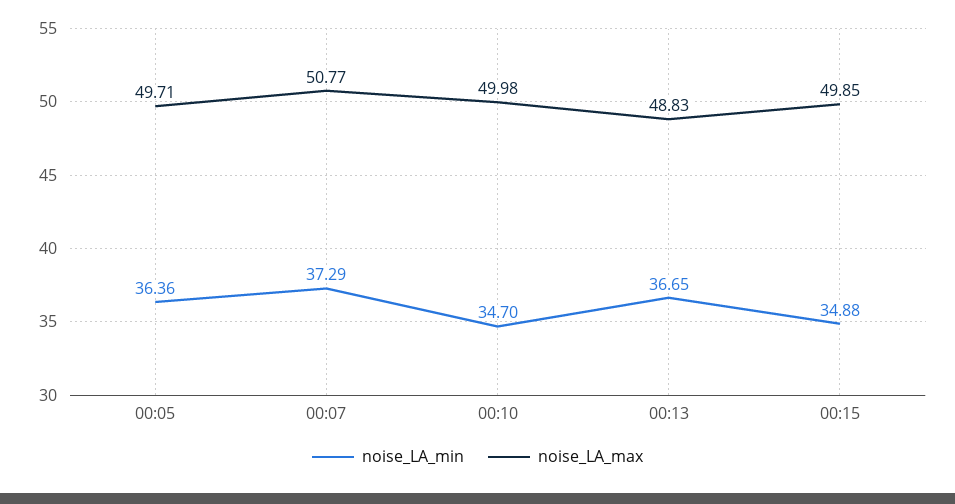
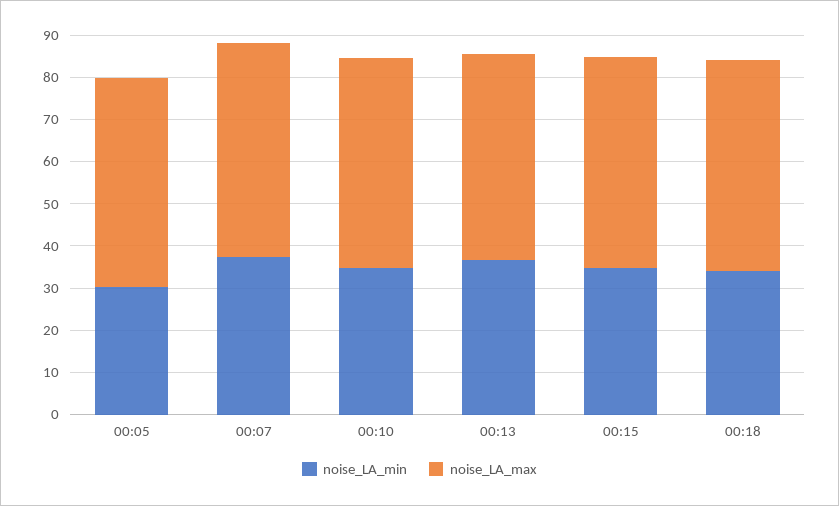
noise_LA_min, 00:05: 36.36 -> 30
noise_LA_min, 00:18: none -> 34
noise_LA_max, 00:18: none -> 50

